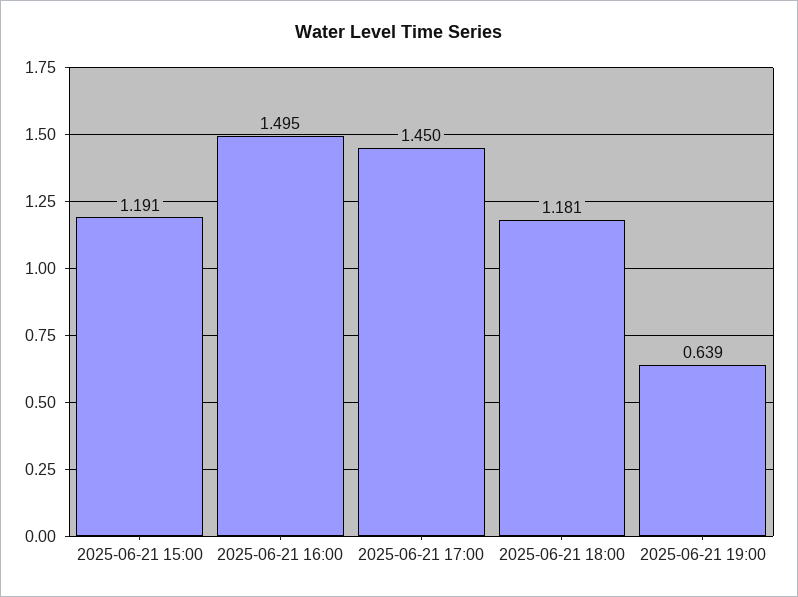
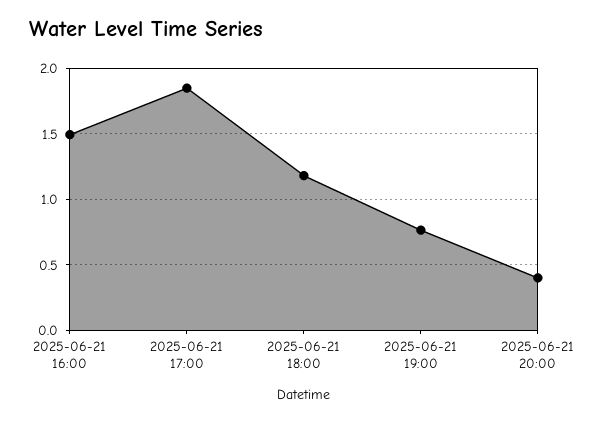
2025-06-21 15:00: 1.191 -> none
2025-06-21 17:00: 1.45 -> 1.85
2025-06-21 19:00: 0.639 -> 0.75
2025-06-21 20:00: none -> 0.4

